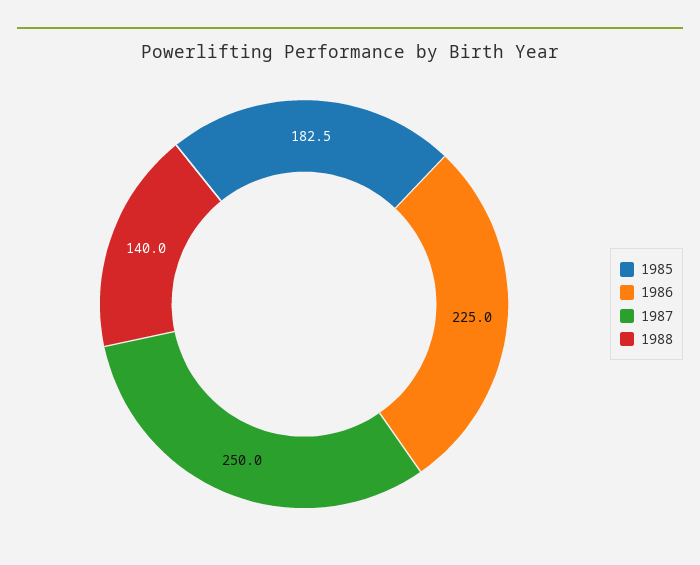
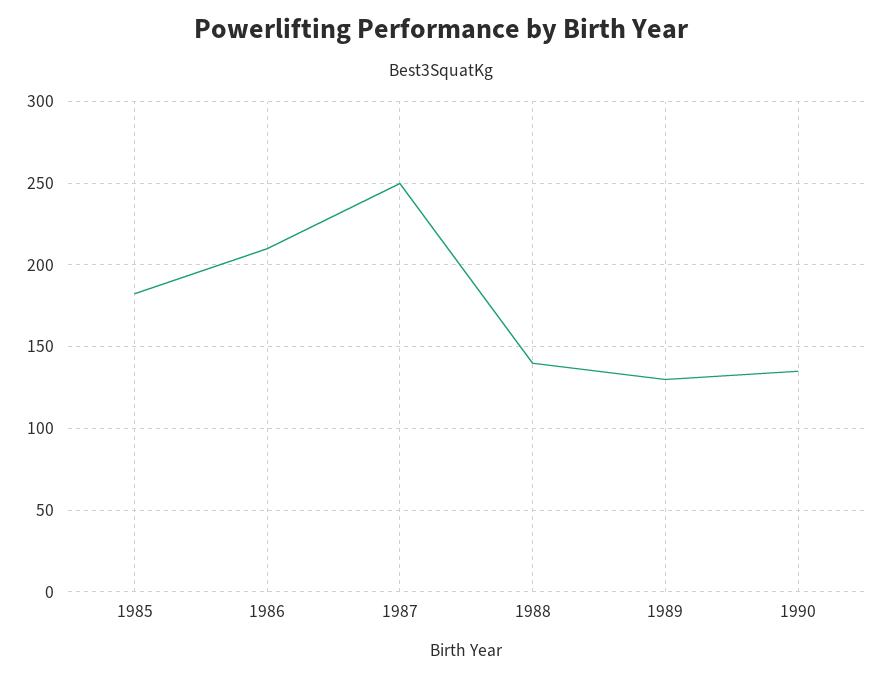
1986: 225 -> 210
1989: none -> 130
1990: none -> 135

